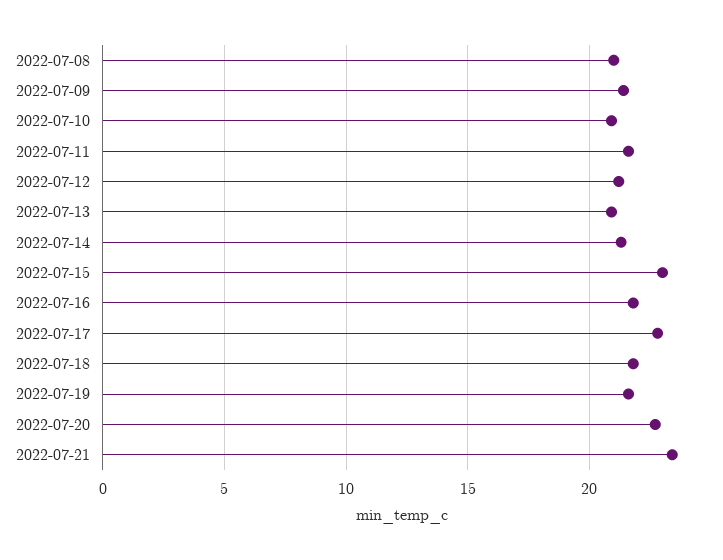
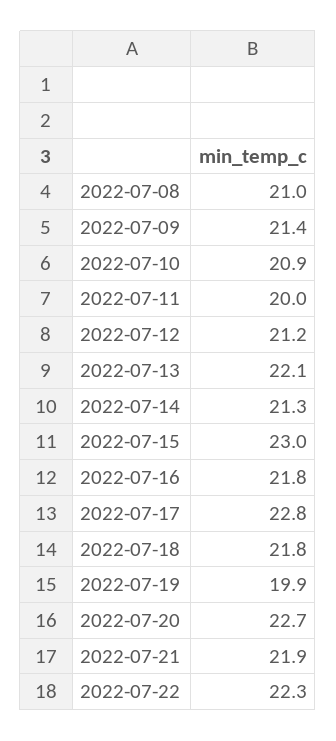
2022-07-11: 21.5 -> 20
2022-07-13: 21 -> 22.1
2022-07-19: 21.5 -> 19.9
2022-07-21: 23.5 -> 21.9
2022-07-22: none -> 22.3

